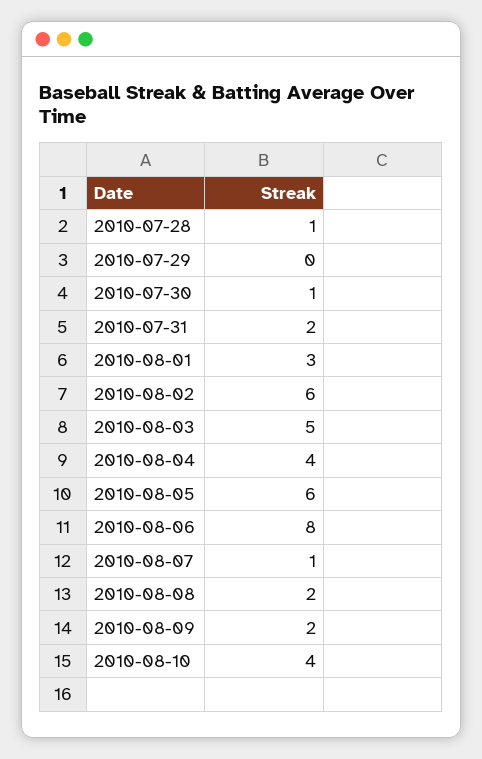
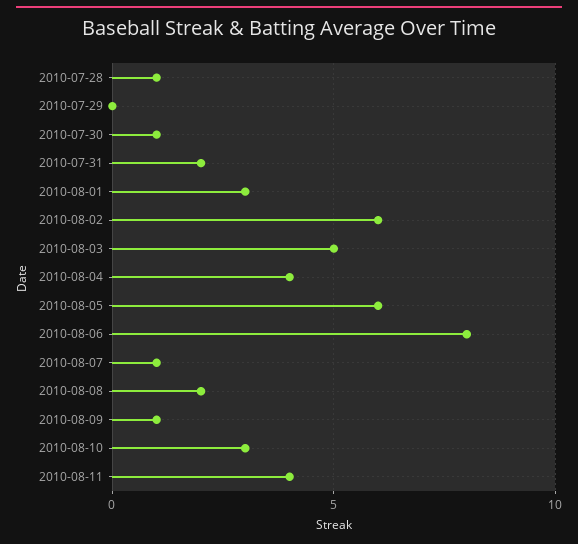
2010-08-09: 2 -> 1
2010-08-10: 4 -> 3
2010-08-11: none -> 4

